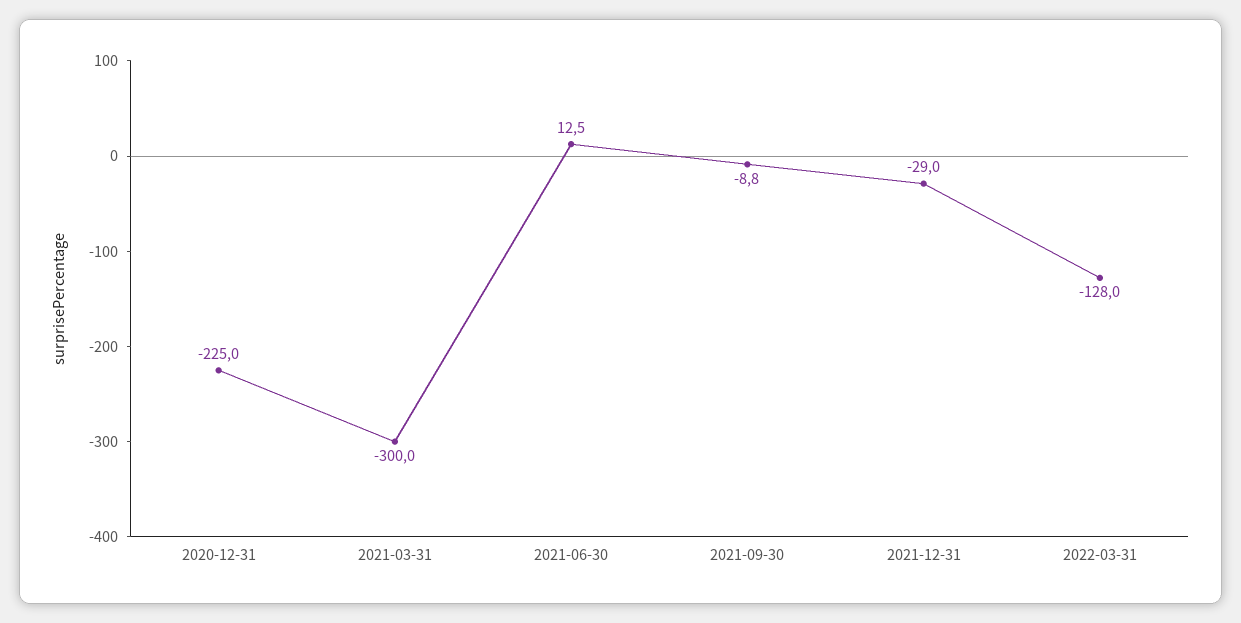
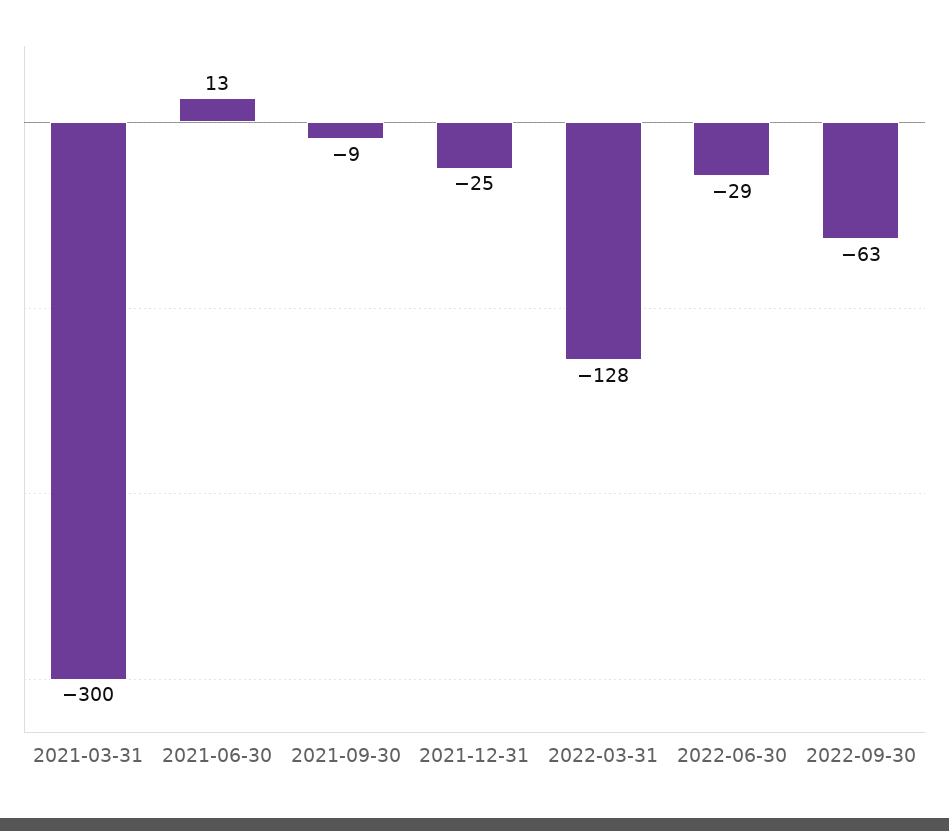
2020-12-31: -225 -> none
2021-12-31: -29 -> -25
2022-06-30: none -> -29
2022-09-30: none -> -63

